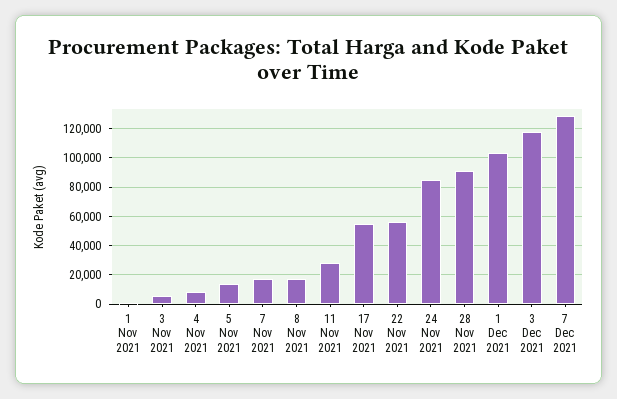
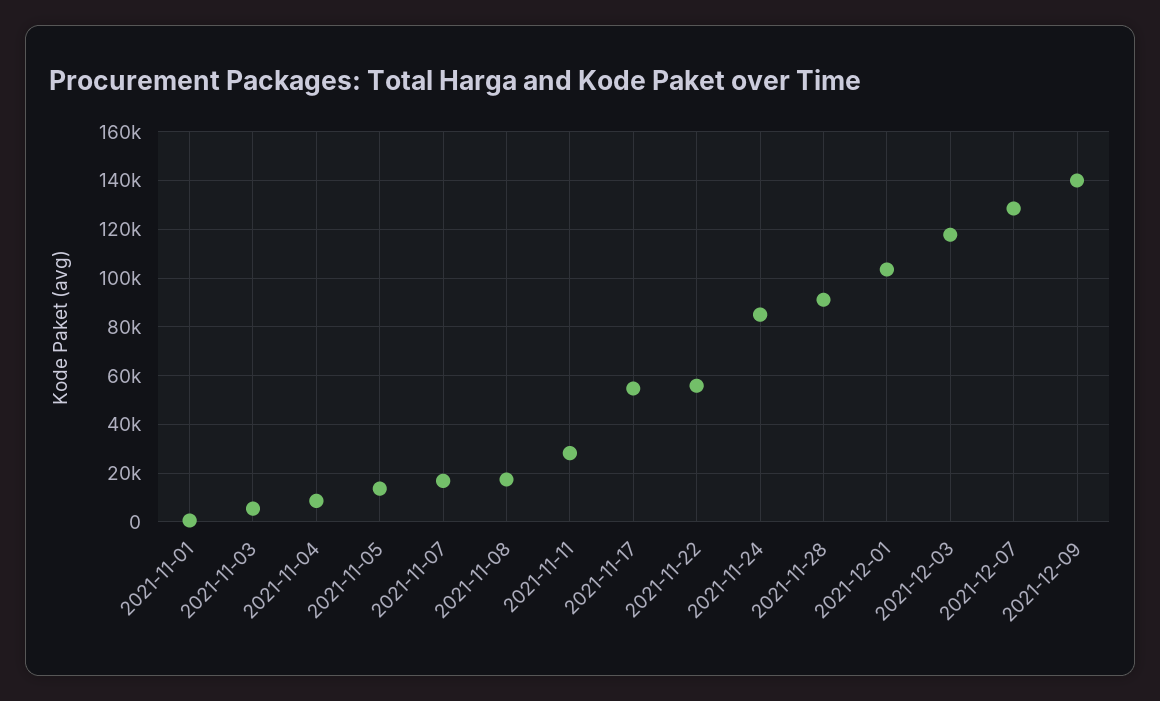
2021-12-09: none -> 140000

